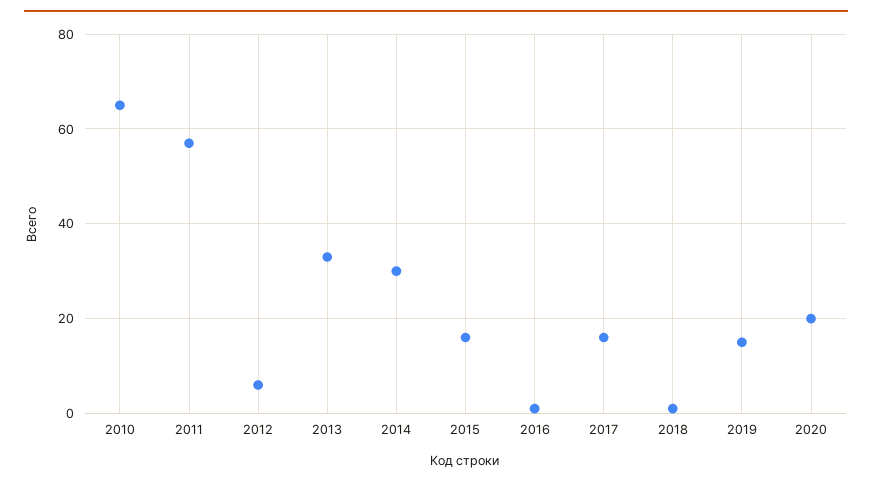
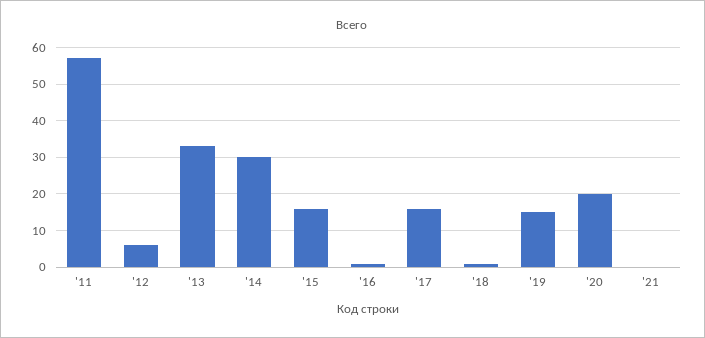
2010: 65 -> none
'21: none -> 0

